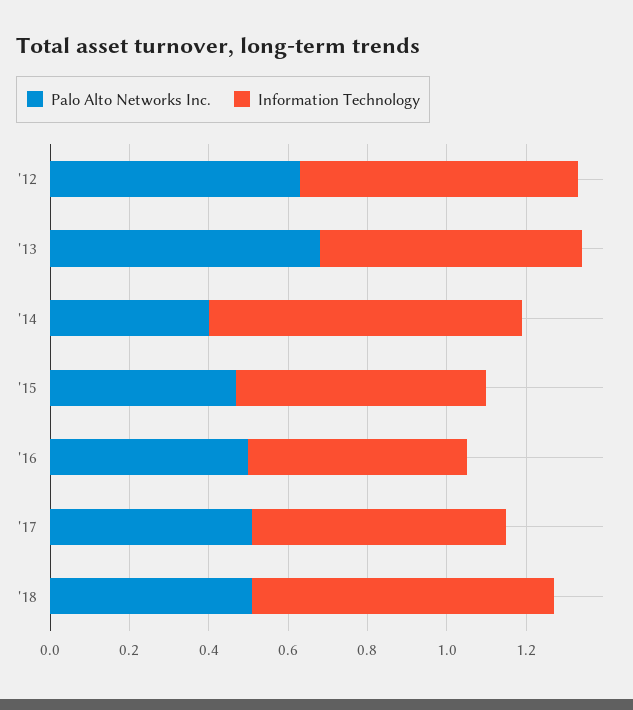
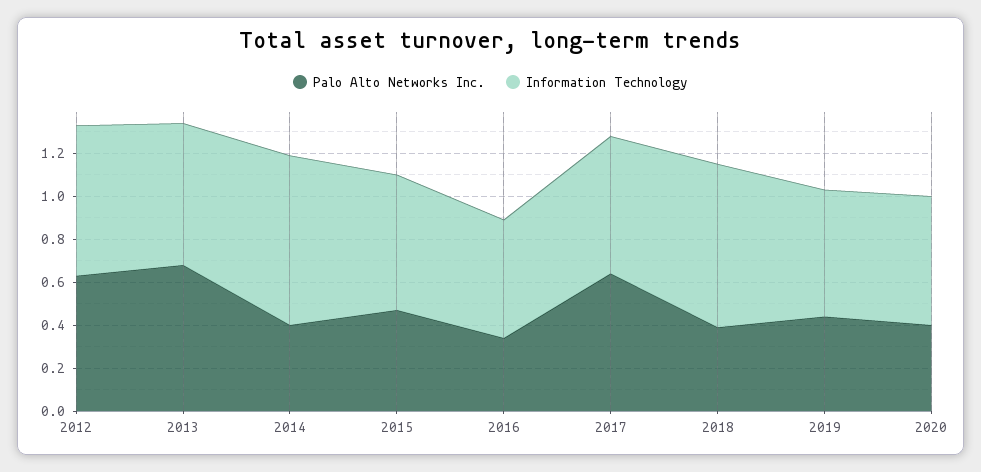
Palo Alto Networks Inc., '16: 0.5 -> 0.35
Palo Alto Networks Inc., '17: 0.5 -> 0.65
Palo Alto Networks Inc., '18: 0.5 -> 0.4
Palo Alto Networks Inc., 2019: none -> 0.45
Information Technology, 2019: none -> 0.6
Palo Alto Networks Inc., 2020: none -> 0.4
Information Technology, 2020: none -> 0.6

